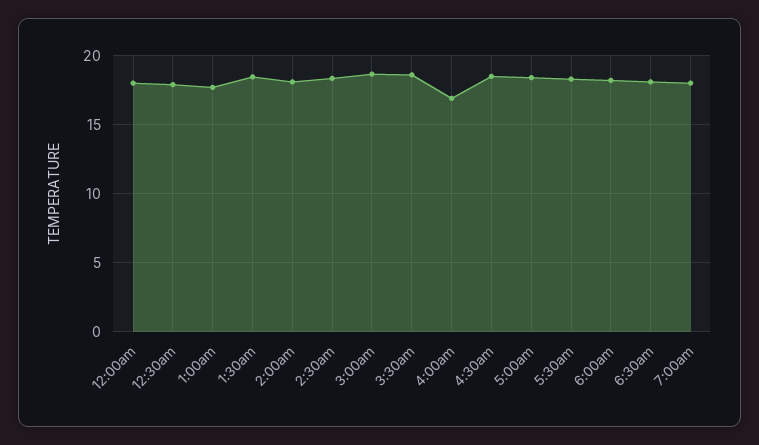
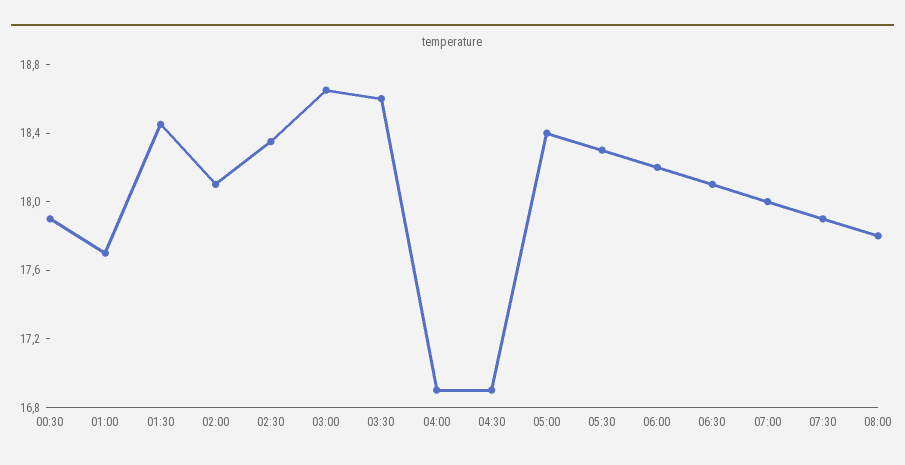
12:00am: 18 -> none
4:30am: 18.5 -> 16.9
07:30: none -> 17.9
08:00: none -> 17.8

